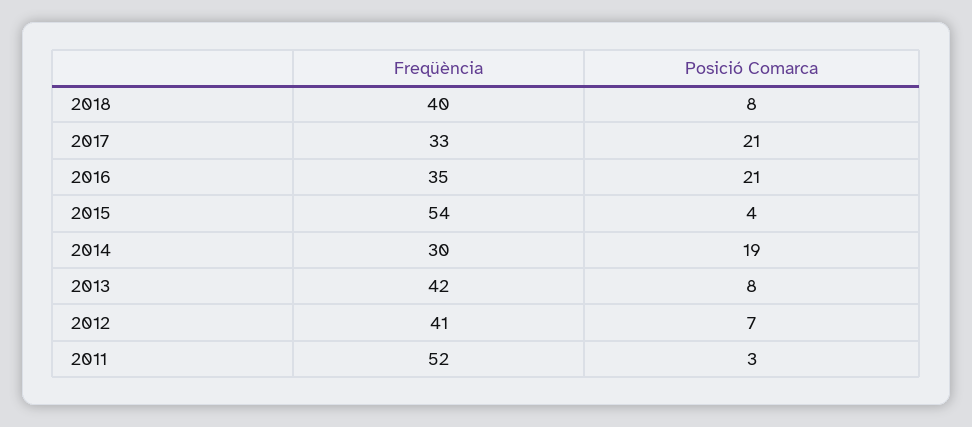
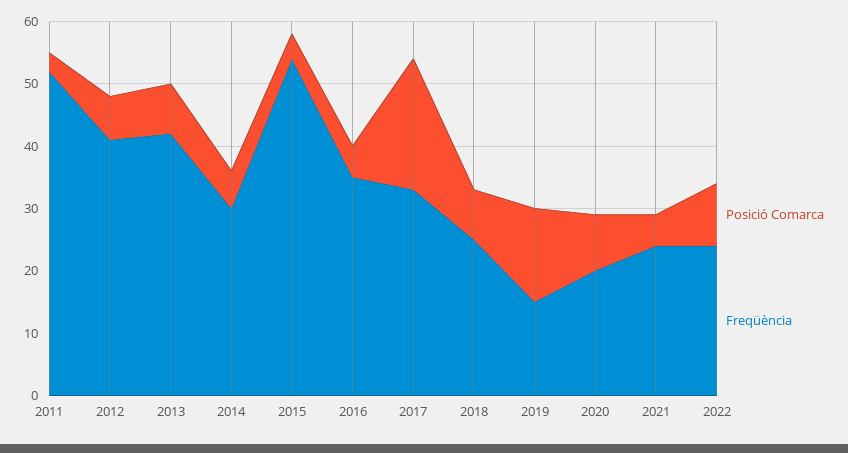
Freqüència, 2018: 40 -> 25
Posició Comarca, 2016: 21 -> 5
Posició Comarca, 2014: 19 -> 5
Posició Comarca, 2019: none -> 15
Freqüència, 2019: none -> 15
Posició Comarca, 2020: none -> 10
Freqüència, 2020: none -> 20
Posició Comarca, 2021: none -> 5
Freqüència, 2021: none -> 25
Posició Comarca, 2022: none -> 10
Freqüència, 2022: none -> 25

